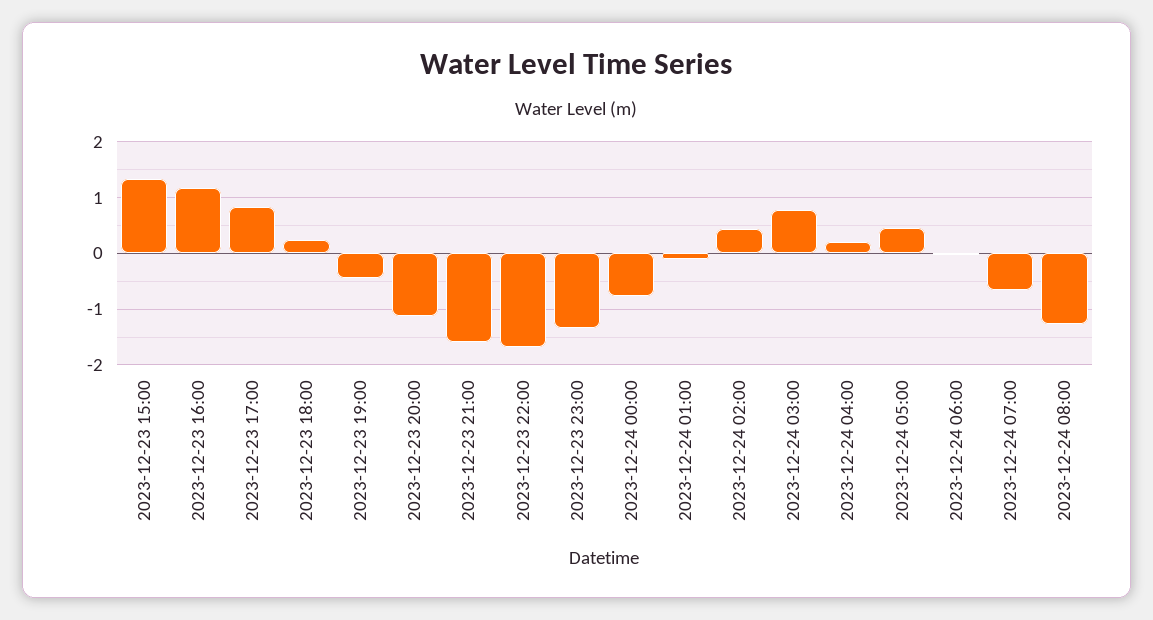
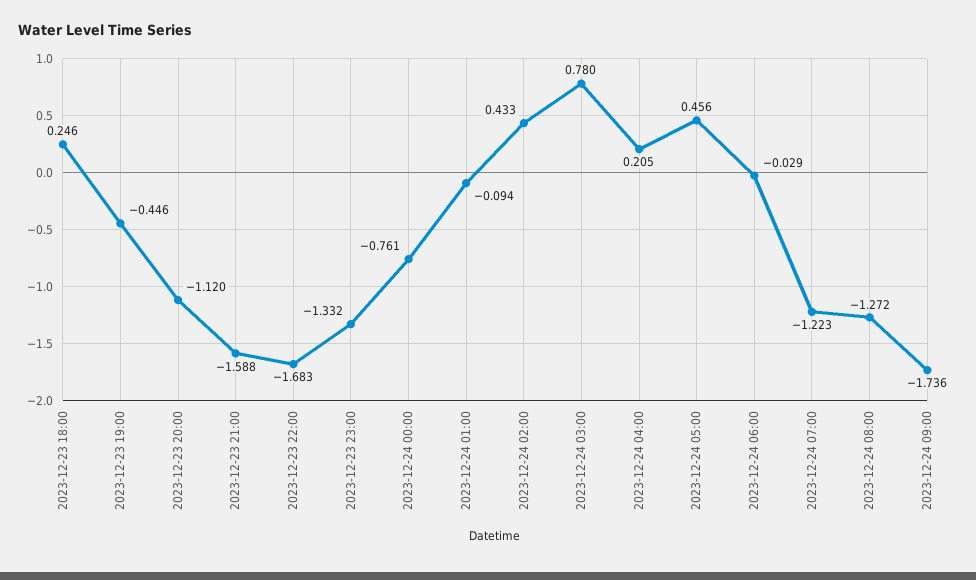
2023-12-23 15:00: 1.4 -> none
2023-12-23 16:00: 1.2 -> none
2023-12-23 17:00: 0.8 -> none
2023-12-24 07:00: -0.6 -> -1.223
2023-12-24 09:00: none -> -1.736

